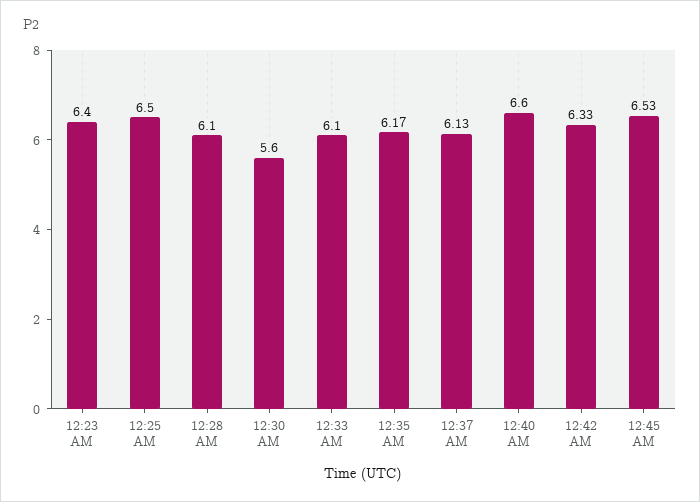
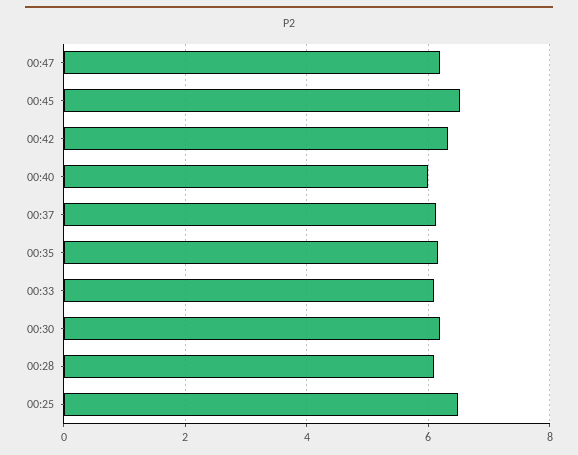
12:23 AM: 6.4 -> none
12:30 AM: 5.6 -> 6.2
12:40 AM: 6.6 -> 6
00:47: none -> 6.2

